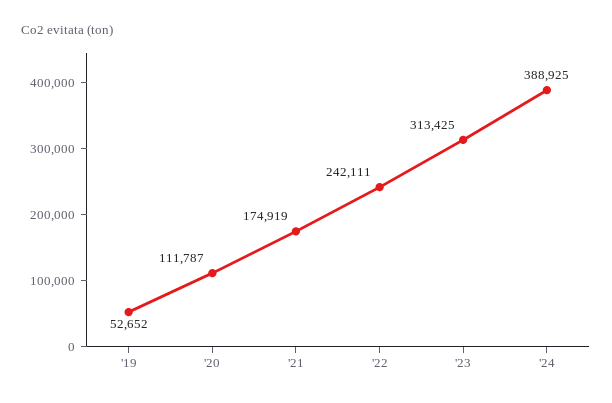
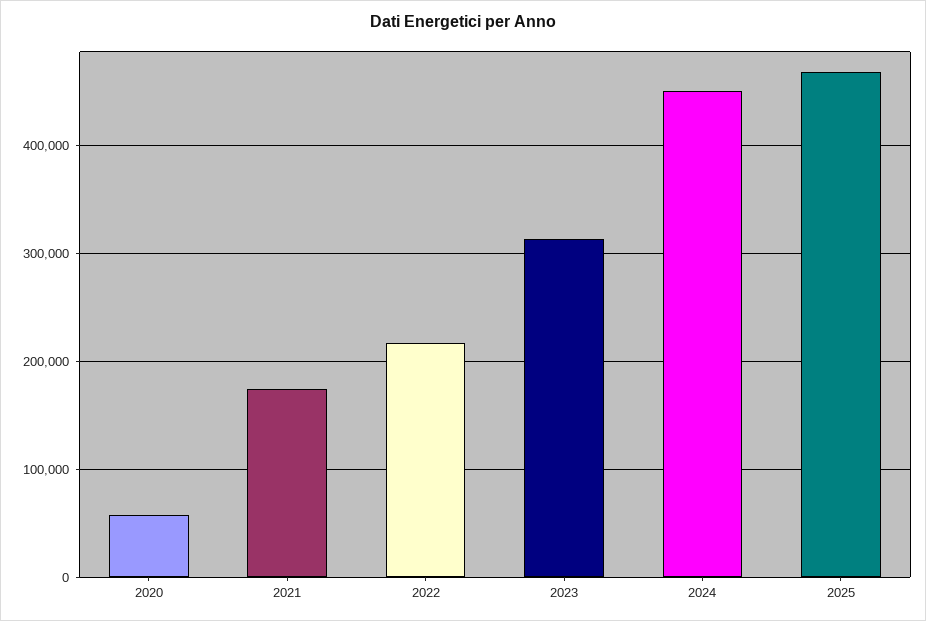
'19: 52652 -> none
'20: 111787 -> 60000
'22: 242111 -> 220000
'24: 388925 -> 450000
2025: none -> 470000

